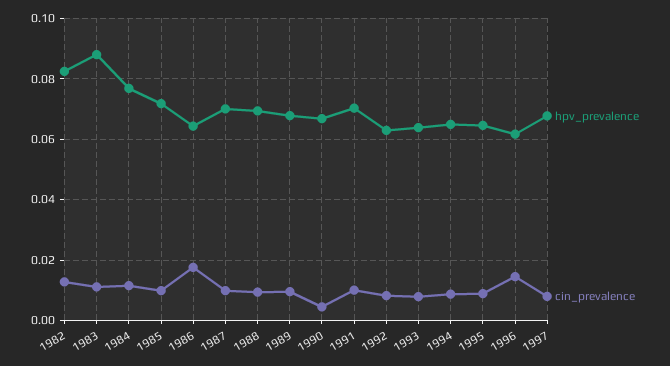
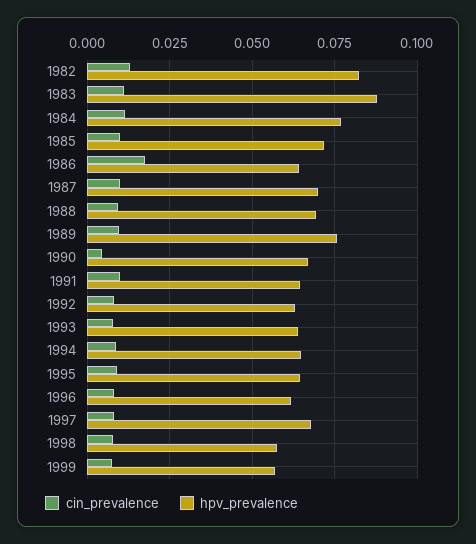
hpv_prevalence, 1989: 0.068 -> 0.075
hpv_prevalence, 1991: 0.07 -> 0.065
cin_prevalence, 1996: 0.014 -> 0.0075
cin_prevalence, 1998: none -> 0.0075
hpv_prevalence, 1998: none -> 0.0575
cin_prevalence, 1999: none -> 0.0075
hpv_prevalence, 1999: none -> 0.0575

